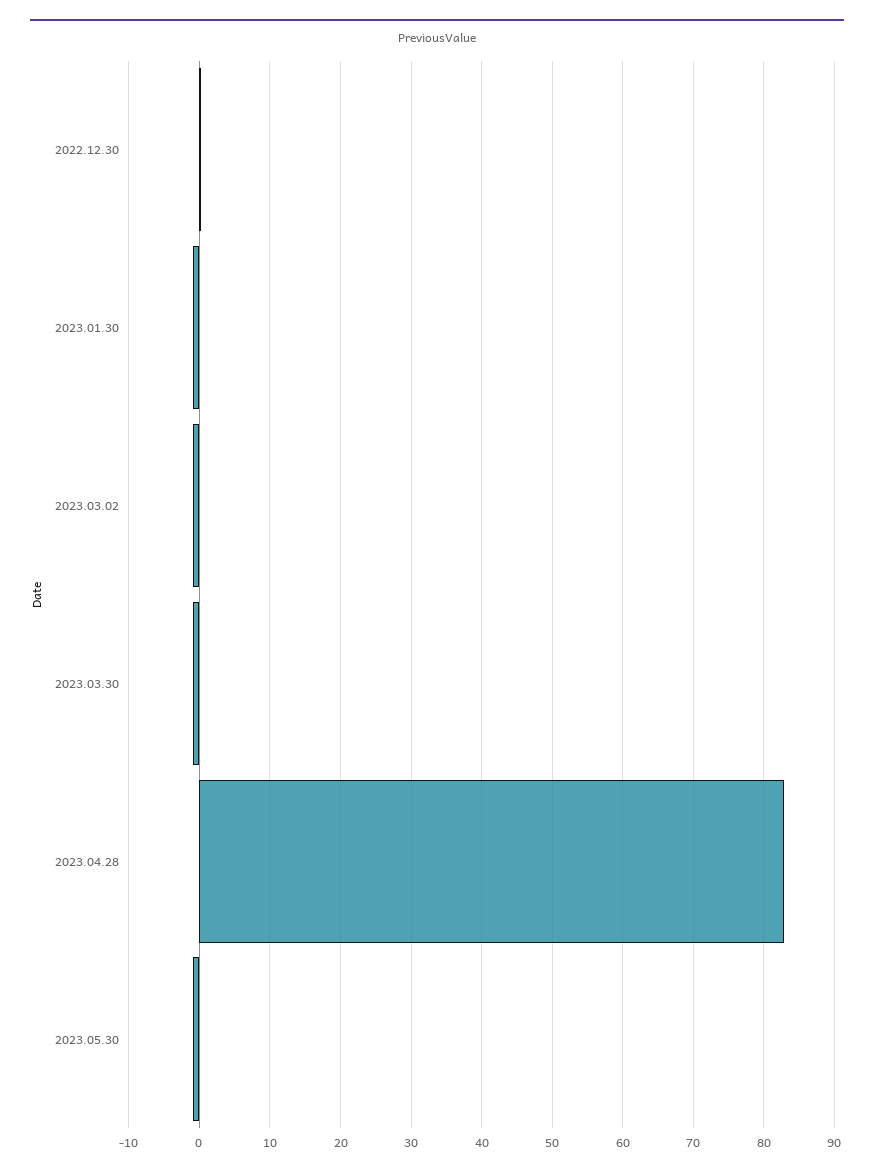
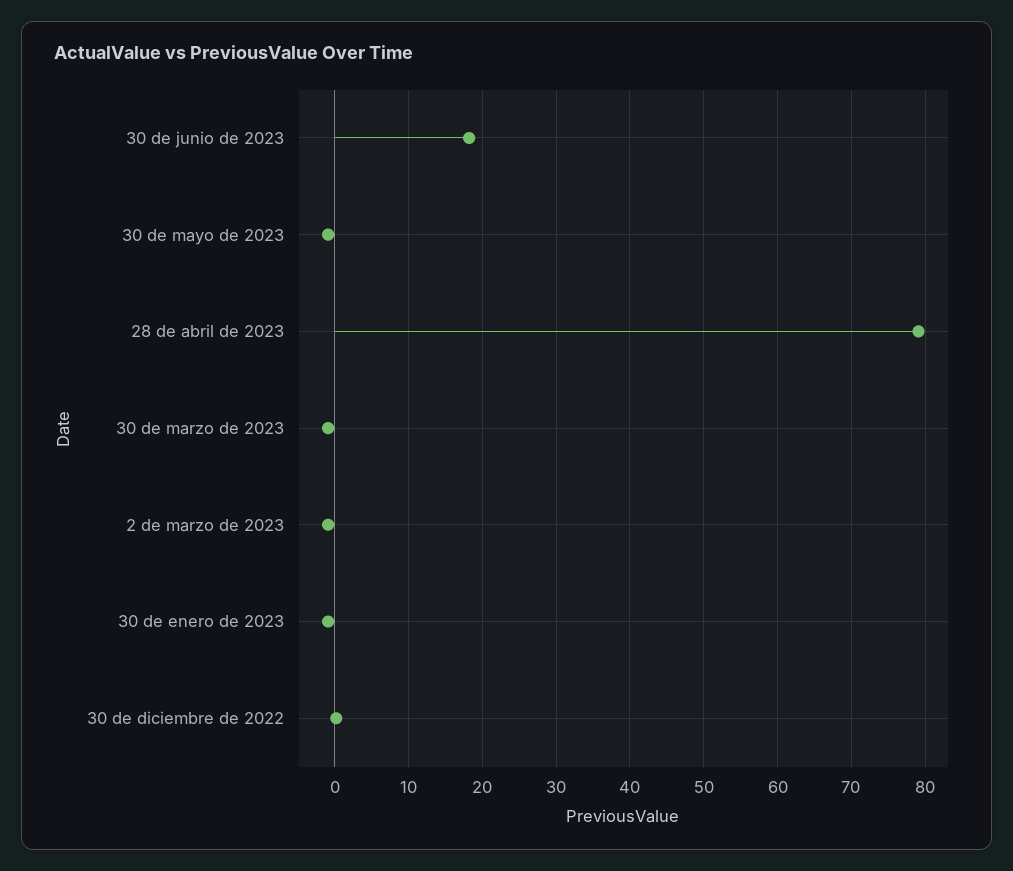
2023.04.28: 83 -> 79
30 de junio de 2023: none -> 18

